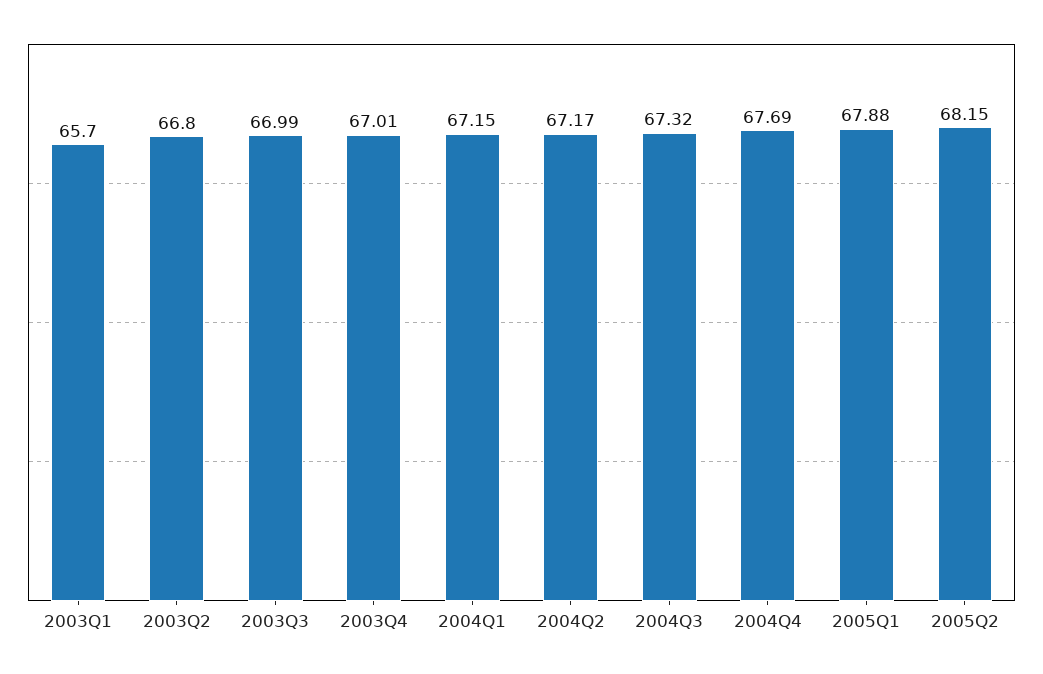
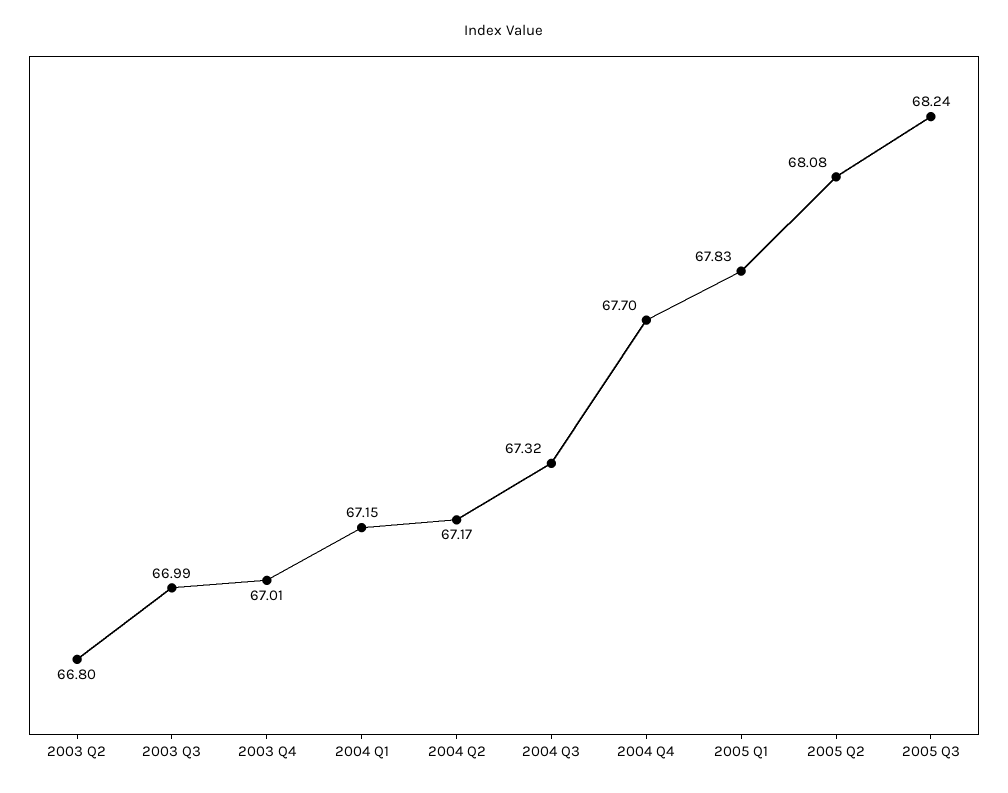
2003Q1: 65.7 -> none
2004Q4: 67.69 -> 67.7
2005Q1: 67.88 -> 67.83
2005Q2: 68.15 -> 68.08
2005 Q3: none -> 68.24

